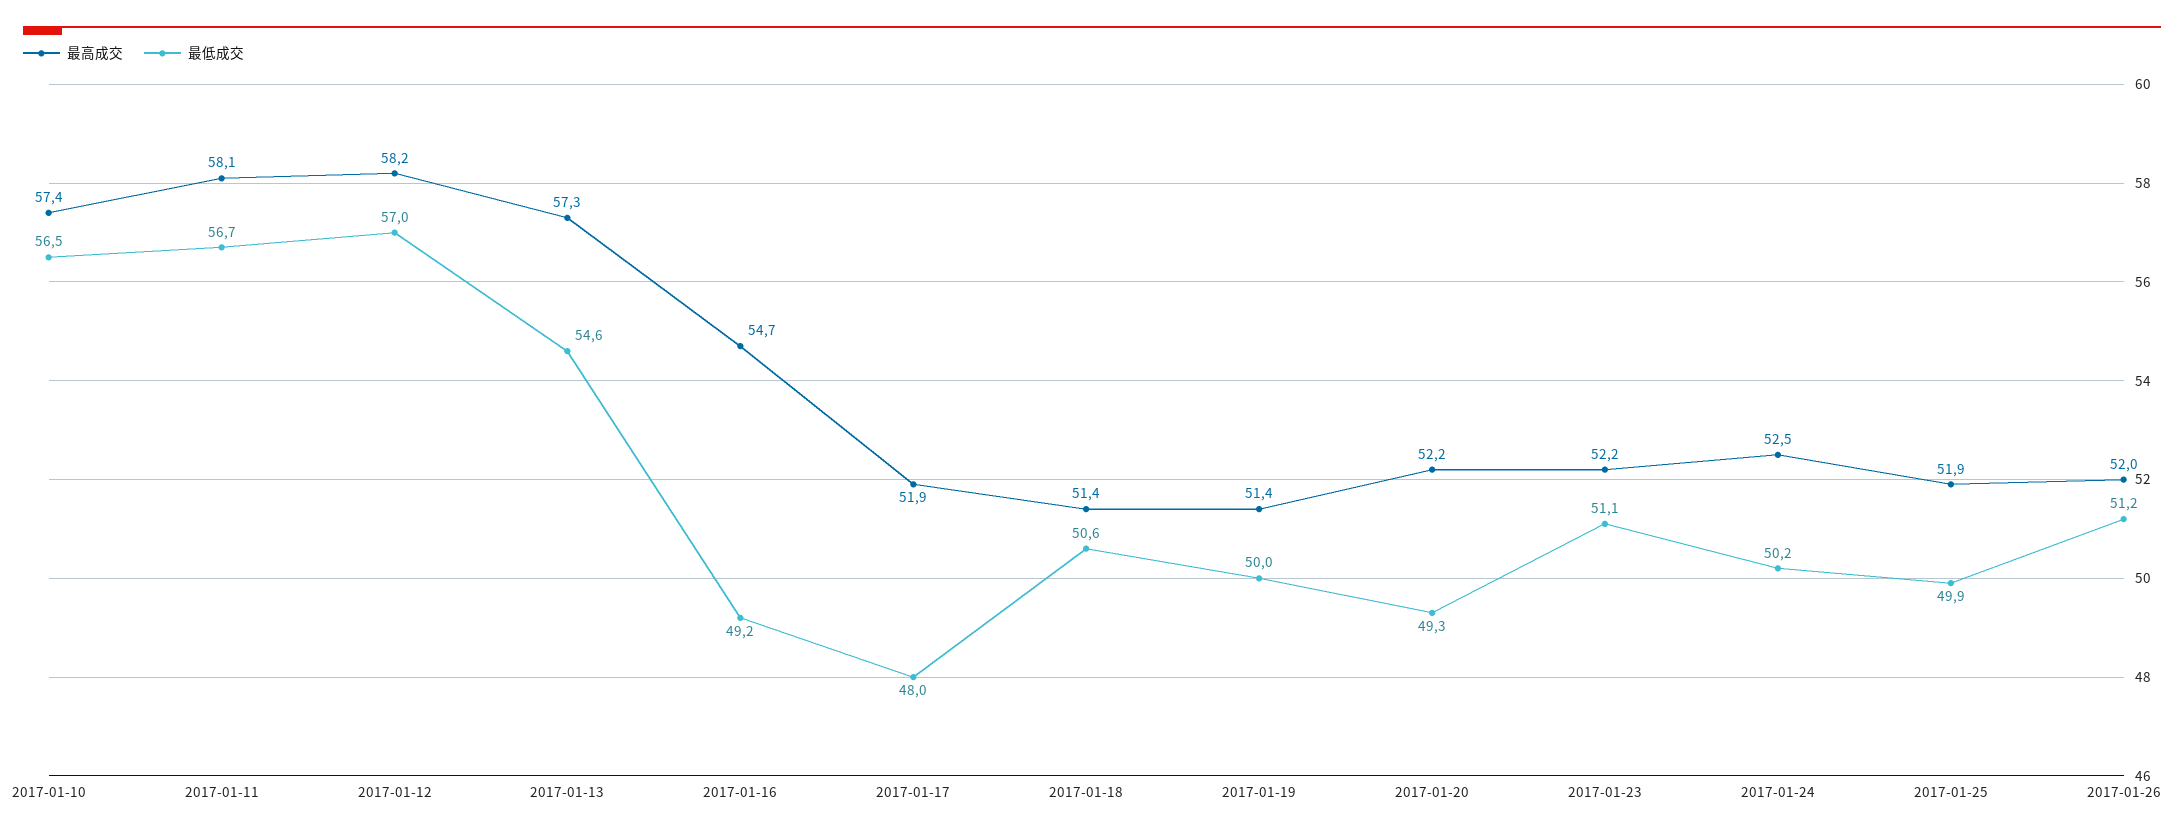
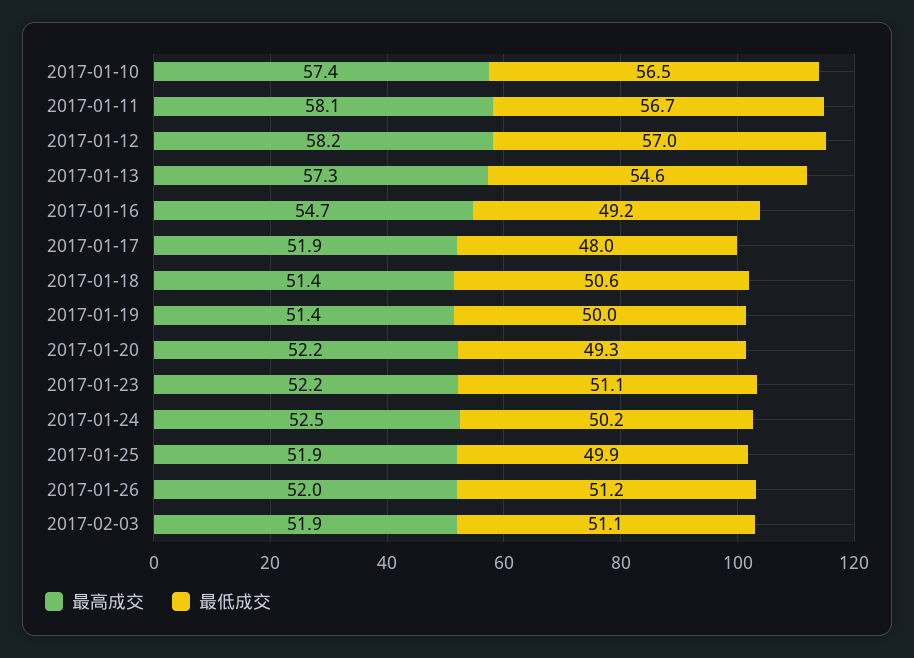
最高成交, 2017-02-03: none -> 51.9
最低成交, 2017-02-03: none -> 51.1

